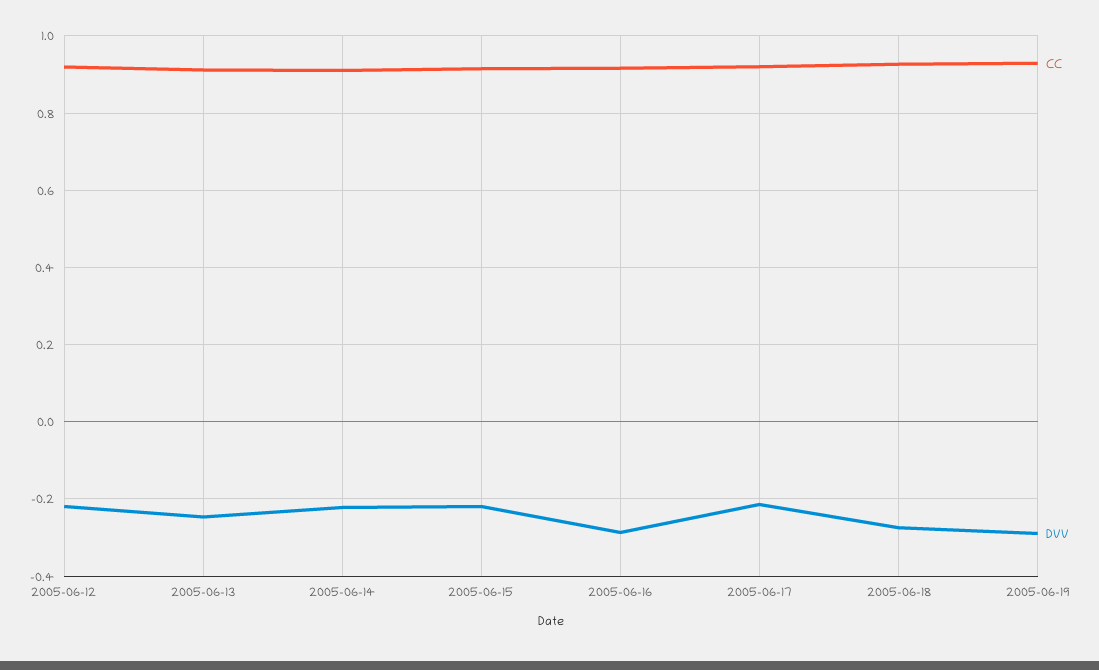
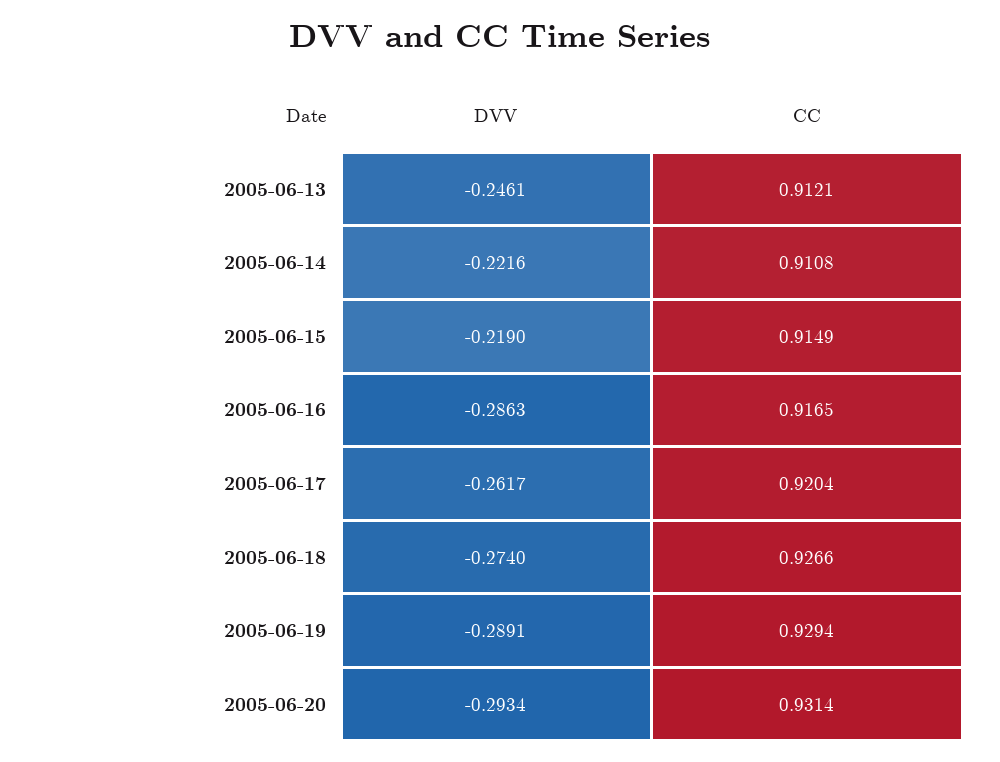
CC, 2005-06-12: 0.92 -> none
DVV, 2005-06-12: -0.22 -> none
DVV, 2005-06-17: -0.22 -> -0.2617
DVV, 2005-06-20: none -> -0.2934
CC, 2005-06-20: none -> 0.9314

